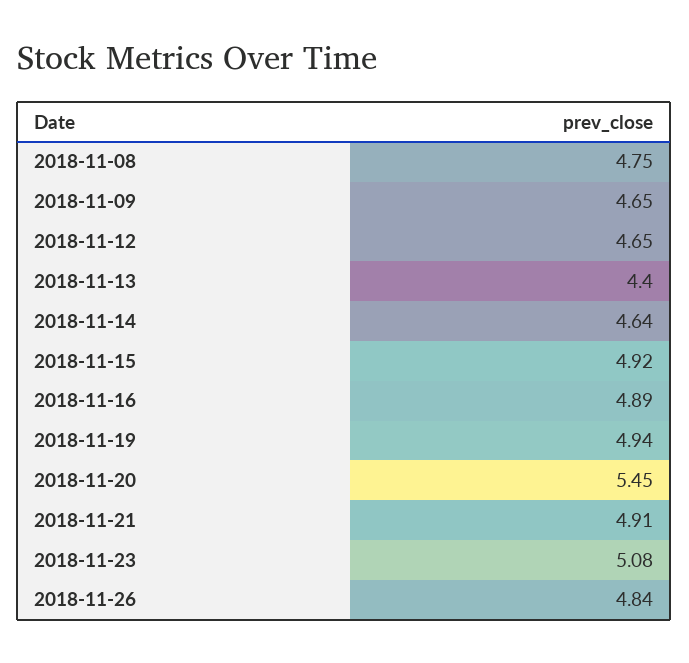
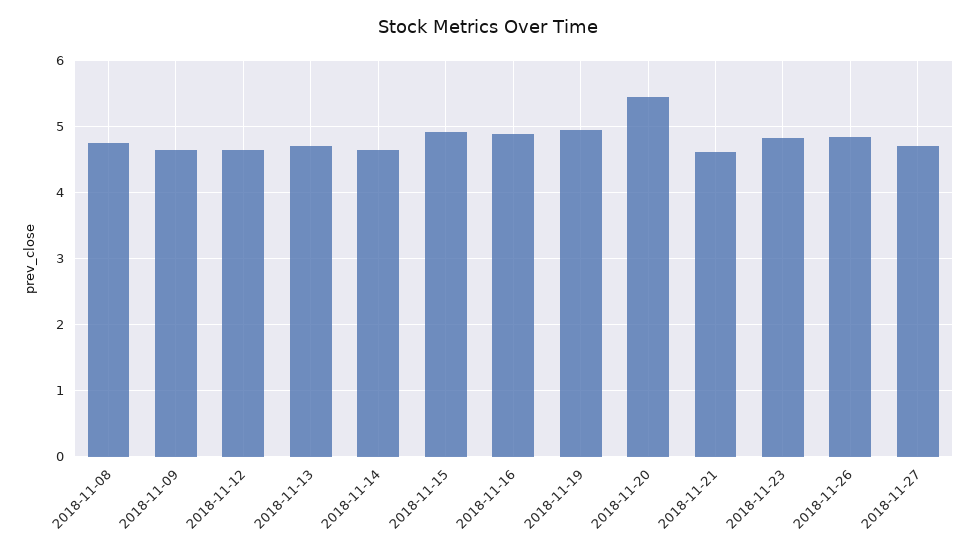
2018-11-13: 4.4 -> 4.7
2018-11-21: 4.91 -> 4.6
2018-11-23: 5.08 -> 4.8
2018-11-27: none -> 4.7

